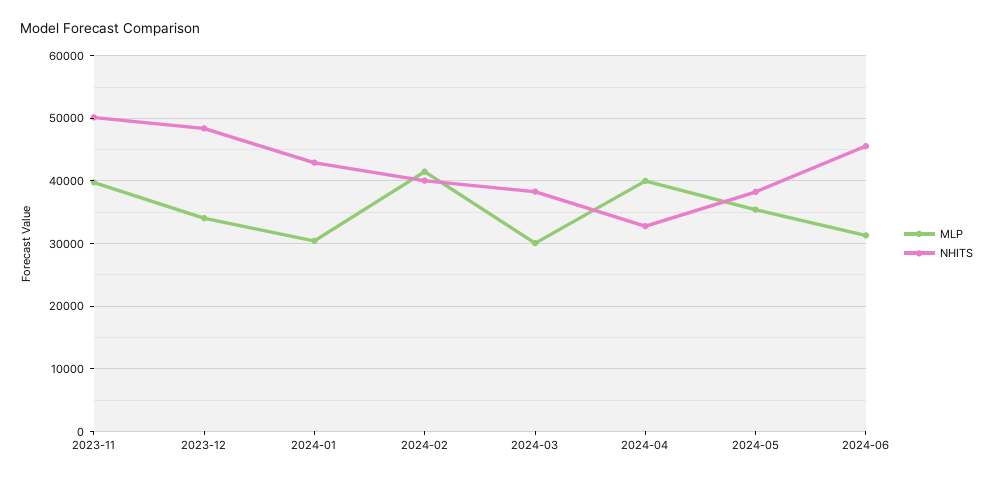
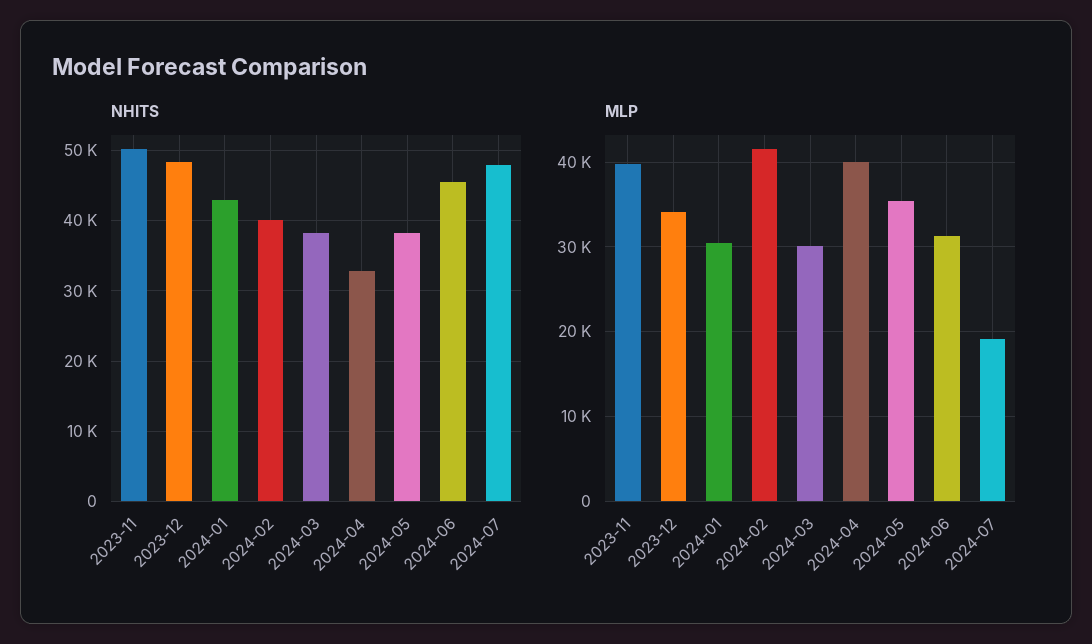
NHITS, 2024-07: none -> 48000
MLP, 2024-07: none -> 19000

